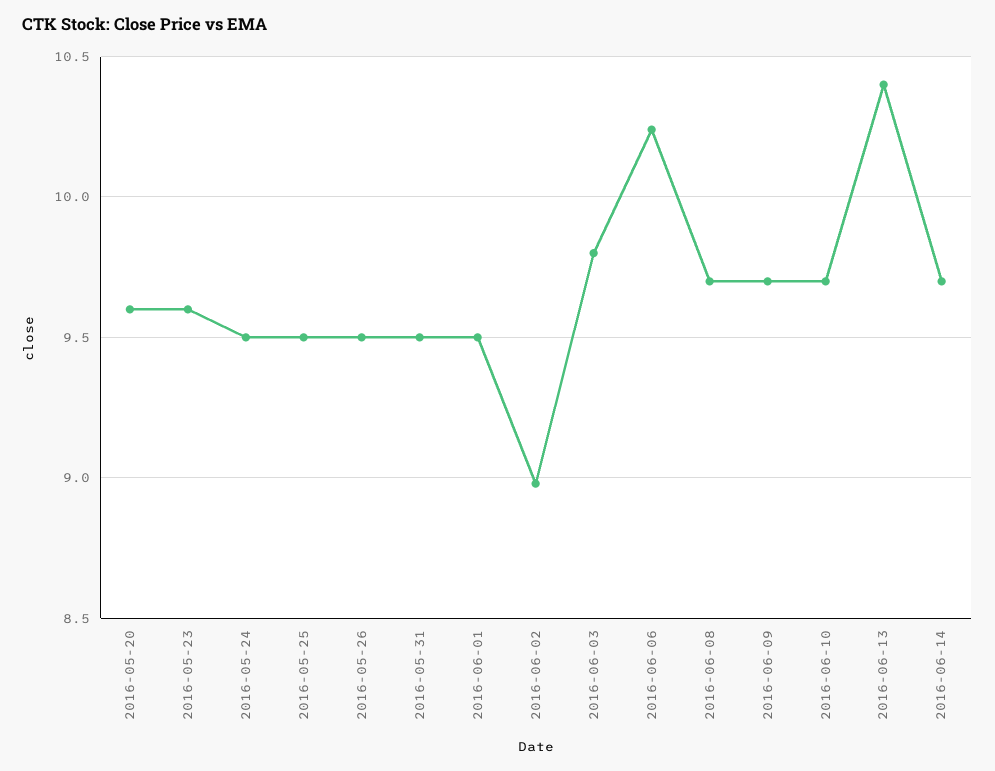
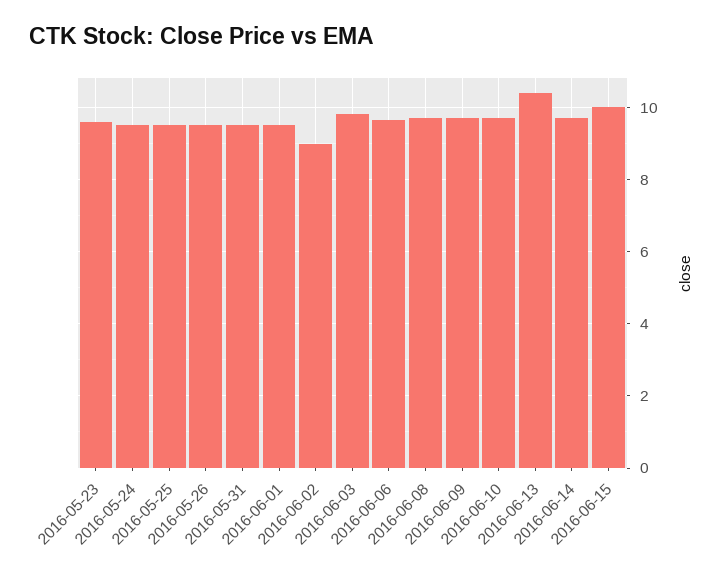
2016-05-20: 9.6 -> none
2016-06-06: 10.25 -> 9.6
2016-06-15: none -> 10

